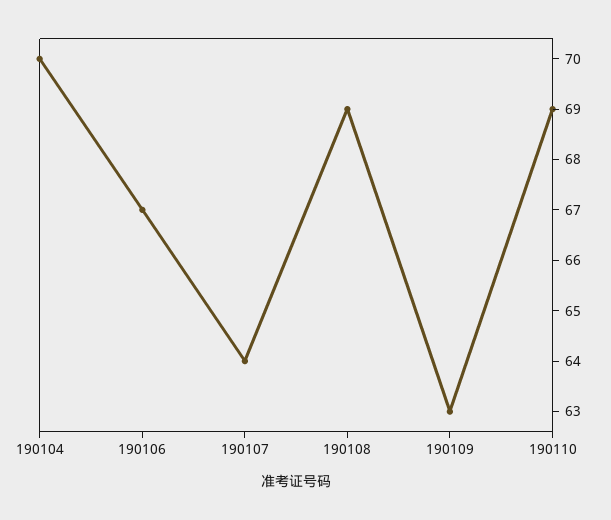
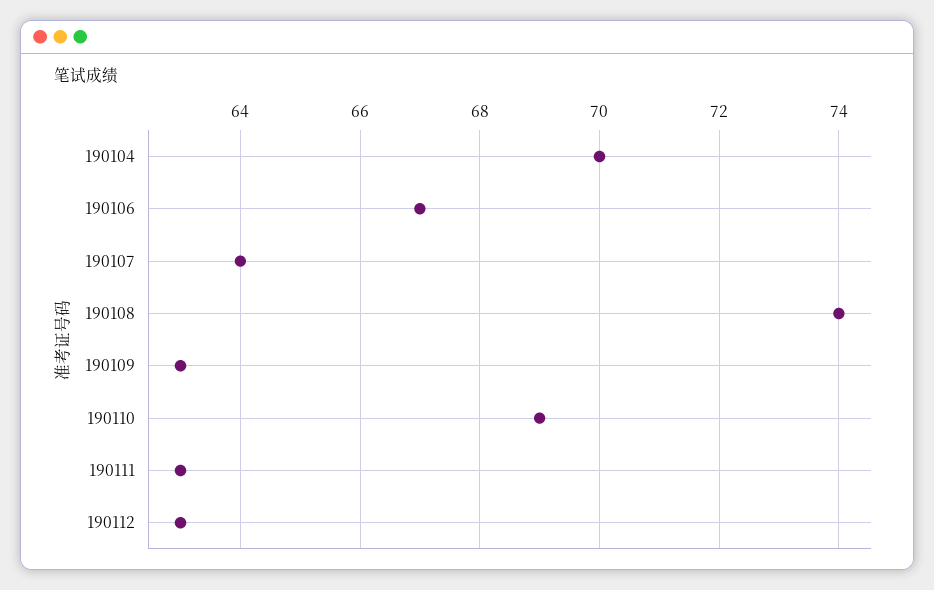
190108: 69 -> 74
190111: none -> 63
190112: none -> 63

